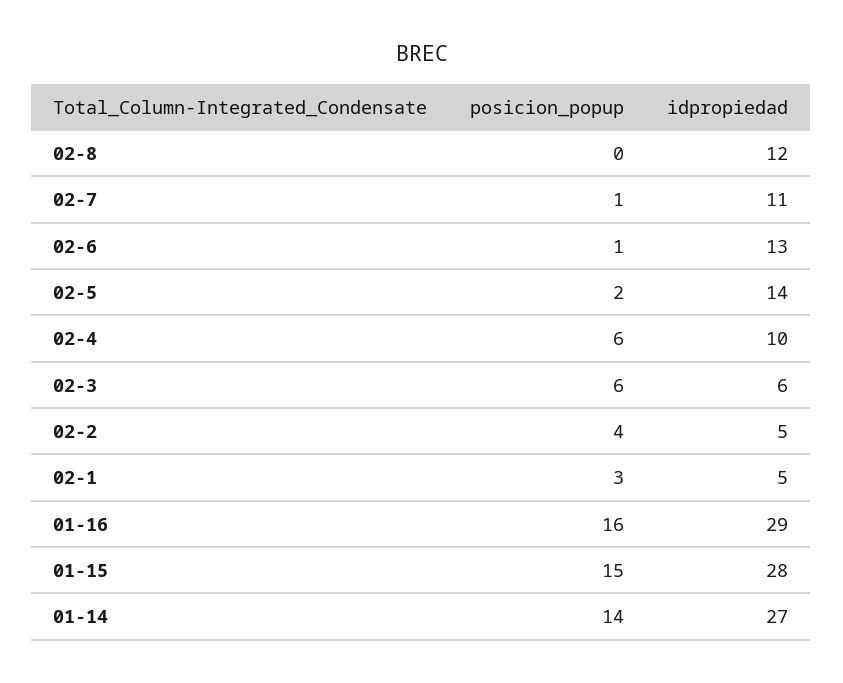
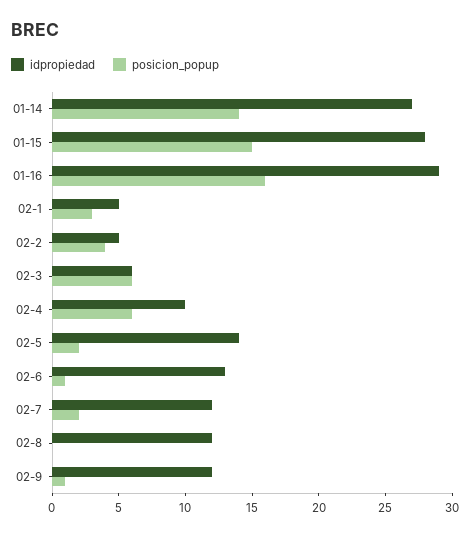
posicion_popup, 02-7: 1 -> 2
idpropiedad, 02-7: 11 -> 12
idpropiedad, 02-9: none -> 12
posicion_popup, 02-9: none -> 1

